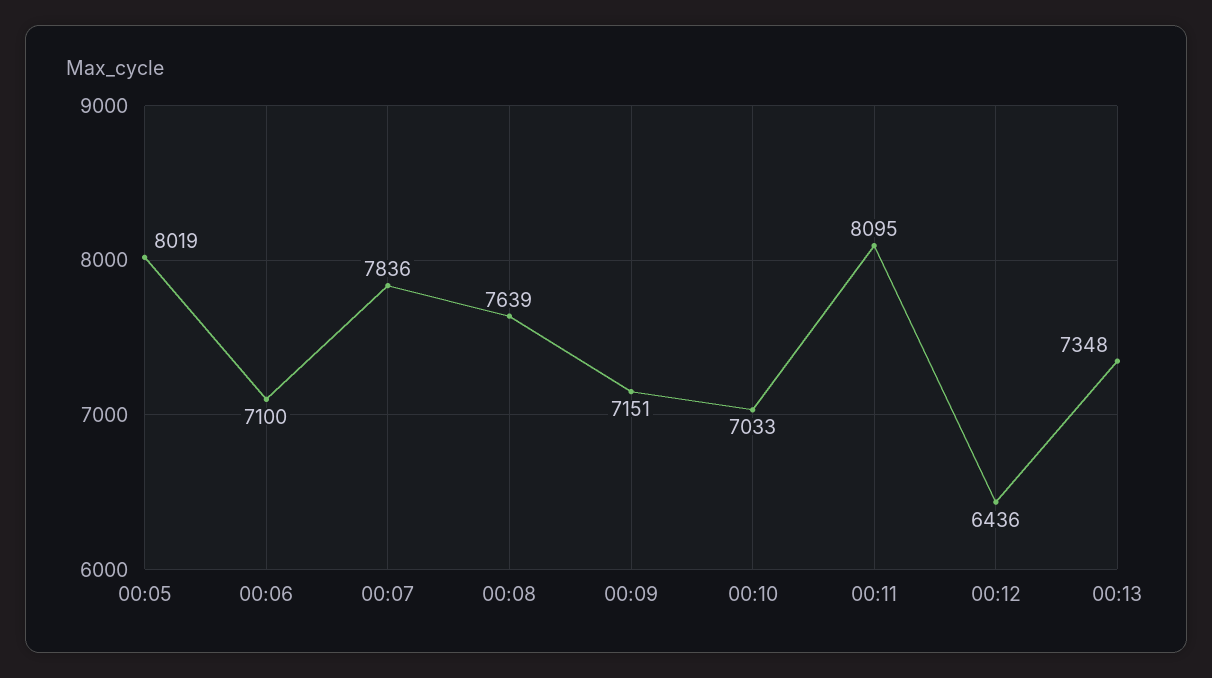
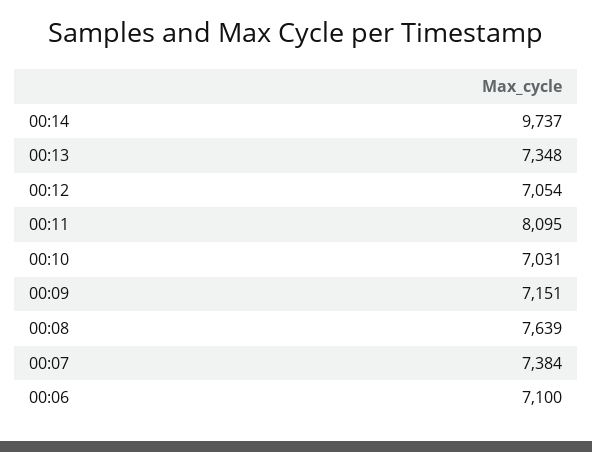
00:05: 8019 -> none
00:07: 7836 -> 7384
00:10: 7033 -> 7031
00:12: 6436 -> 7054
00:14: none -> 9737

